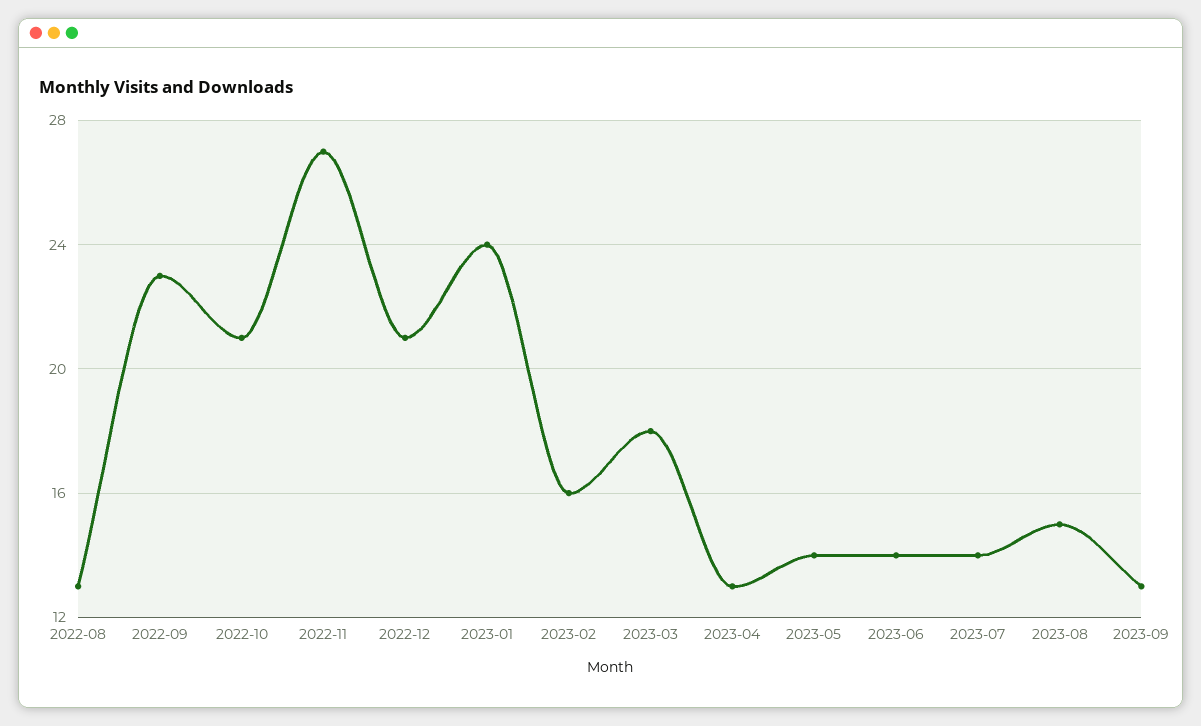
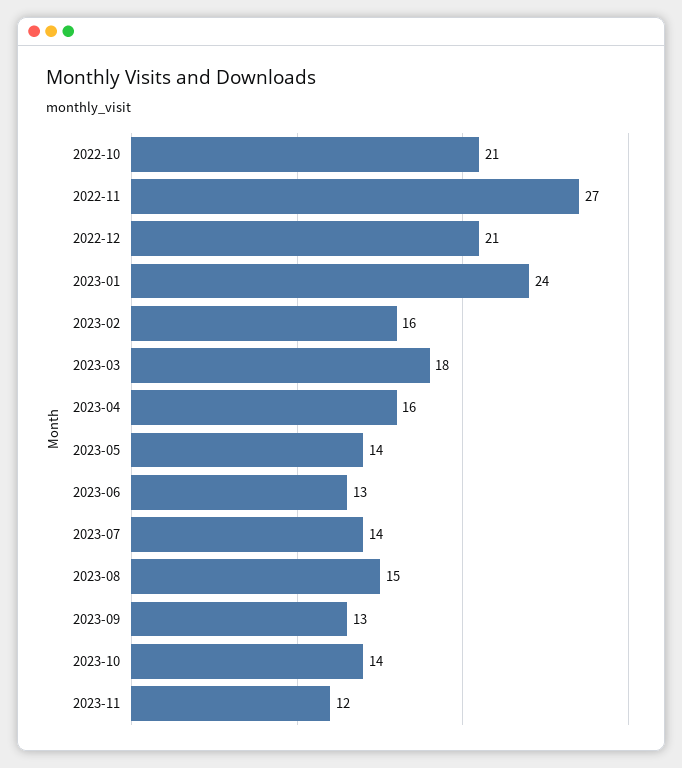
2022-08: 13 -> none
2022-09: 23 -> none
2023-04: 13 -> 16
2023-06: 14 -> 13
2023-10: none -> 14
2023-11: none -> 12

